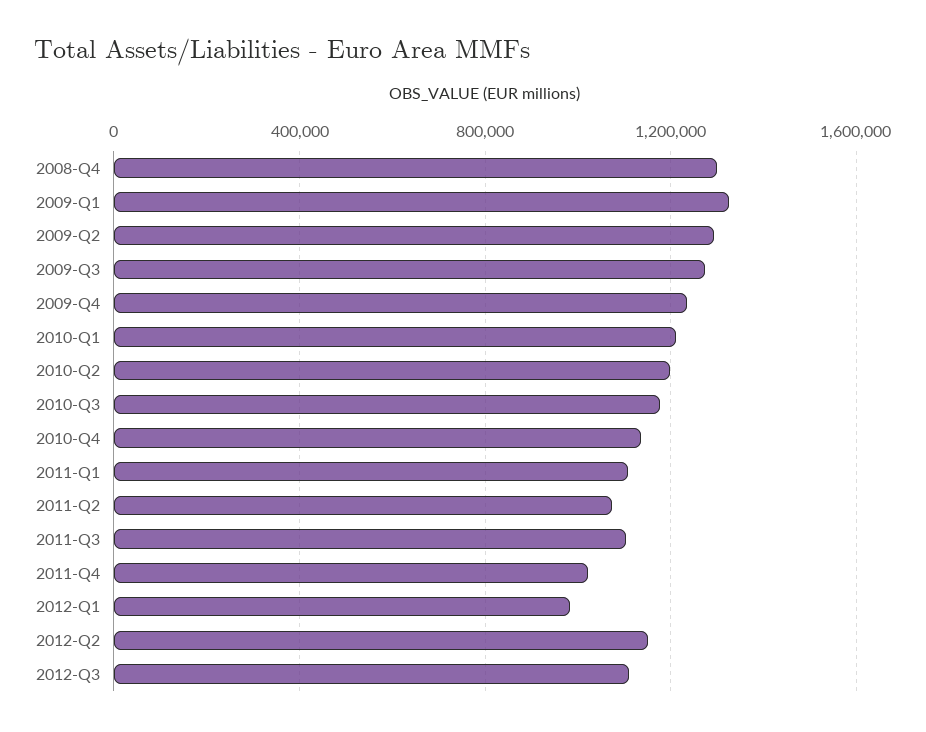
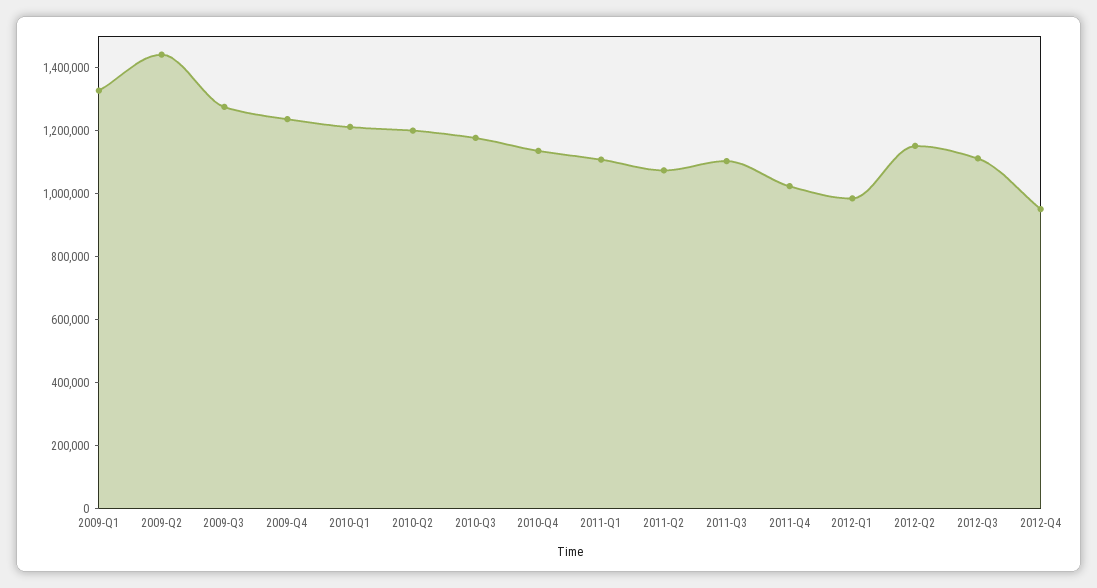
2008-Q4: 1300000 -> none
2009-Q2: 1300000 -> 1450000
2012-Q4: none -> 950000

